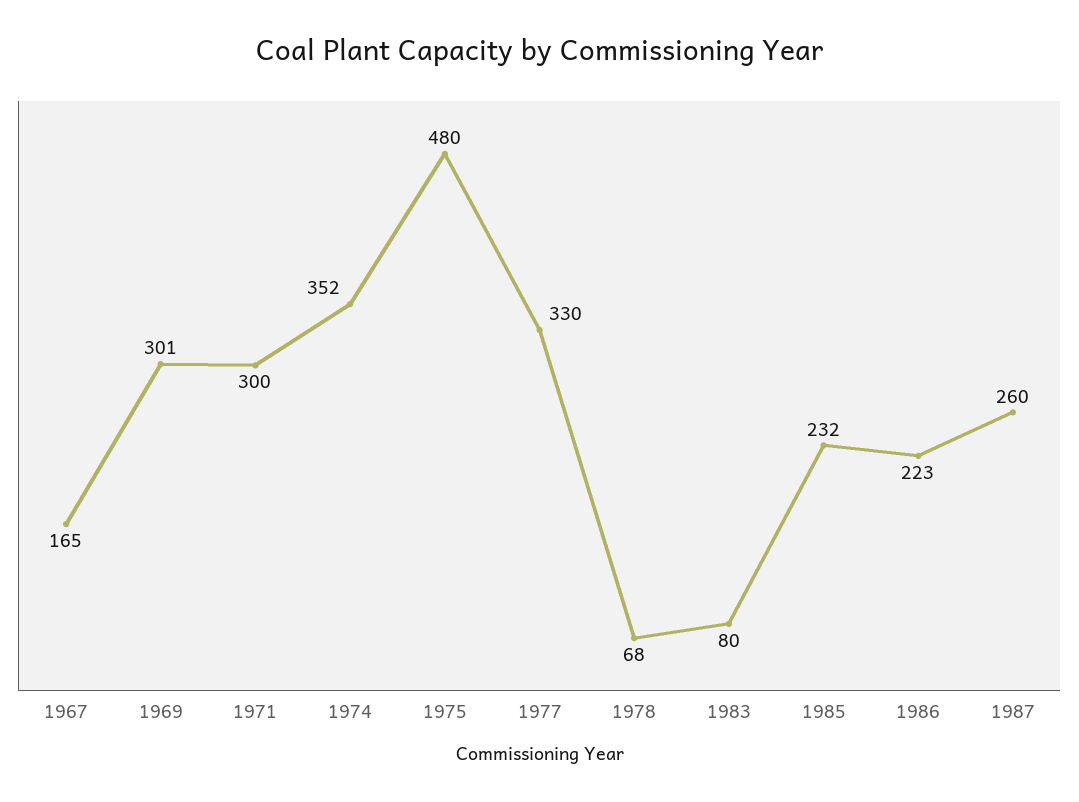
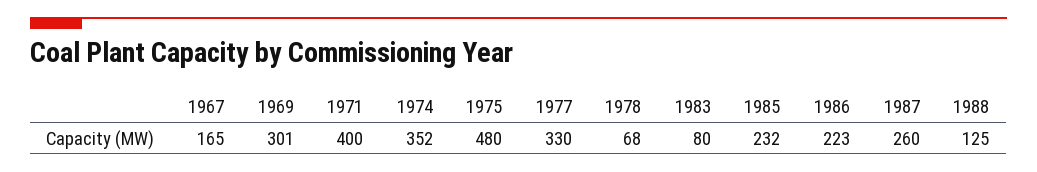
1971: 300 -> 400
1988: none -> 125

